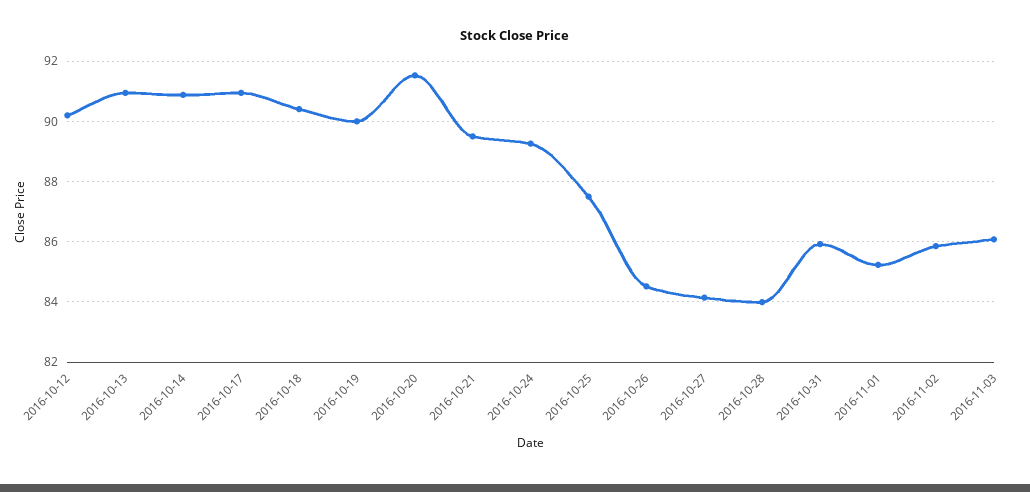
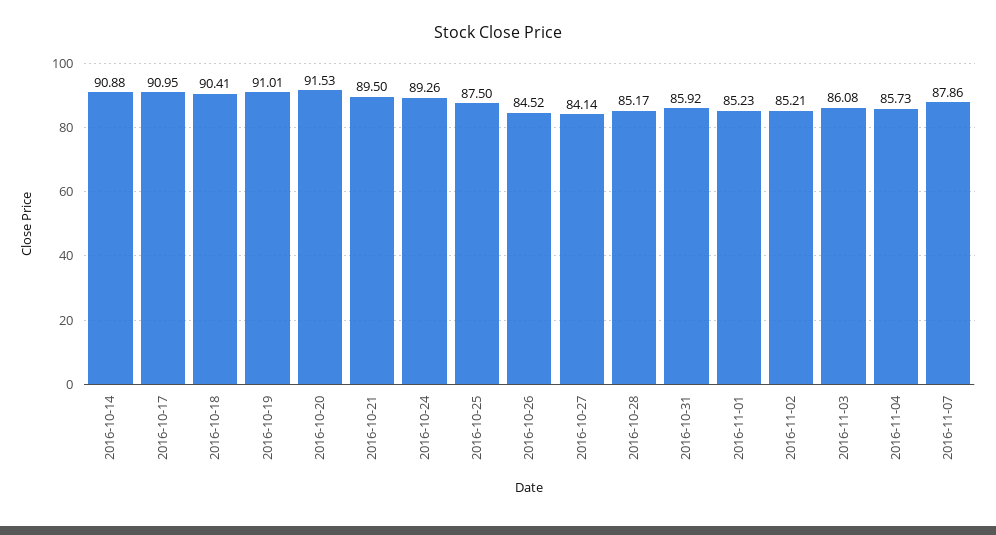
2016-10-12: 90.2 -> none
2016-10-13: 91 -> none
2016-10-19: 90 -> 91.01
2016-10-28: 84 -> 85.17
2016-11-02: 85.8 -> 85.21
2016-11-04: none -> 85.73
2016-11-07: none -> 87.86

